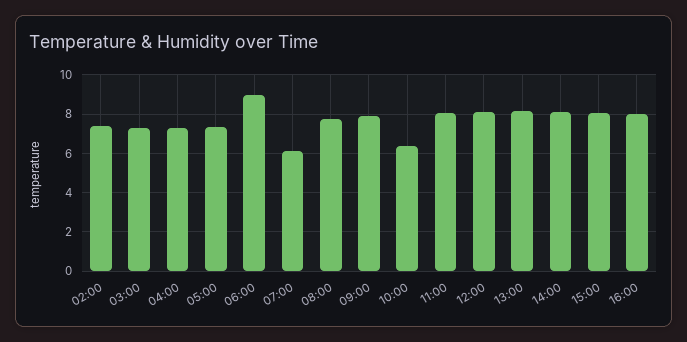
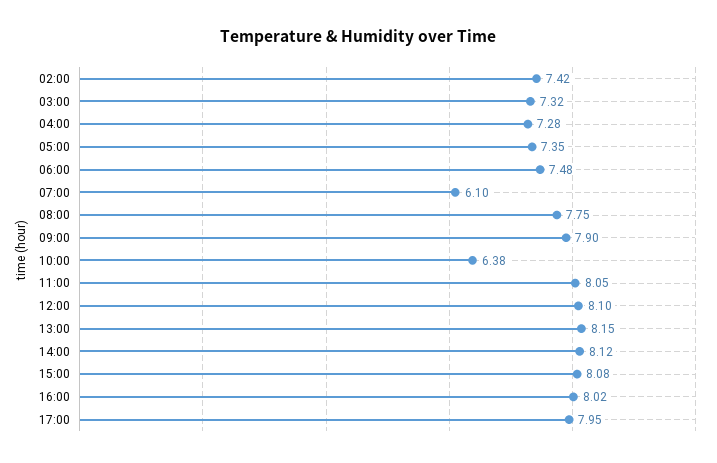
06:00: 9 -> 7.48
17:00: none -> 7.95

